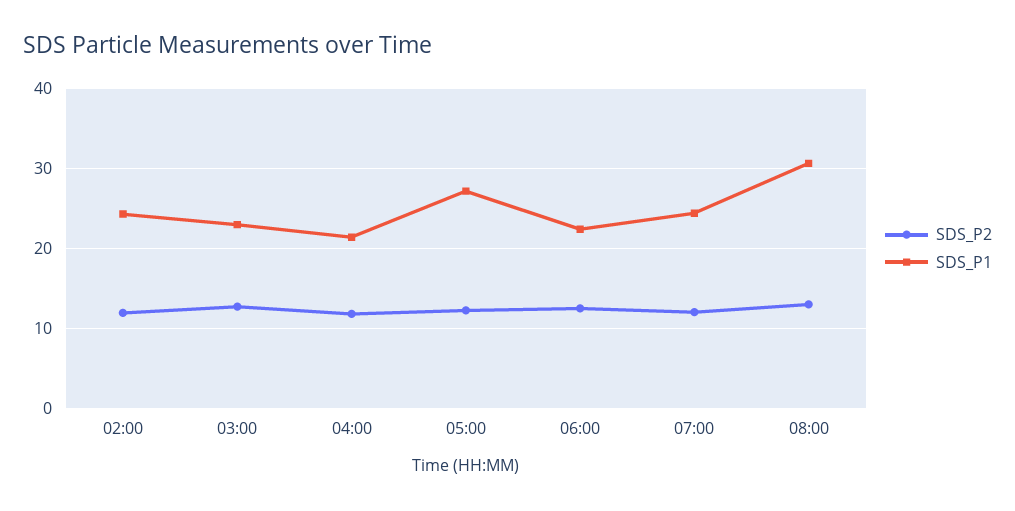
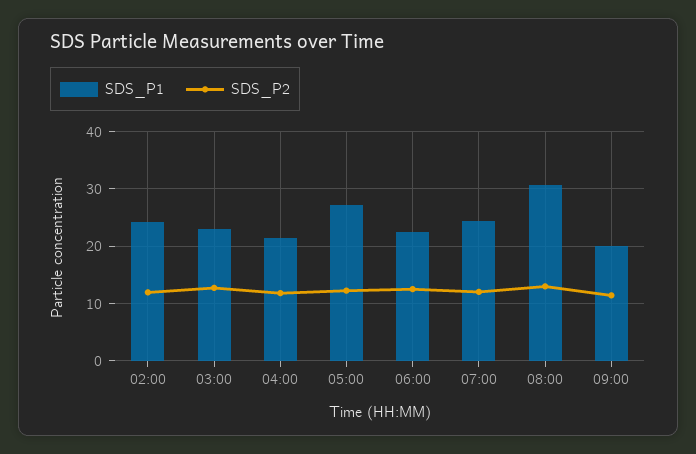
SDS_P1, 09:00: none -> 20
SDS_P2, 09:00: none -> 12

